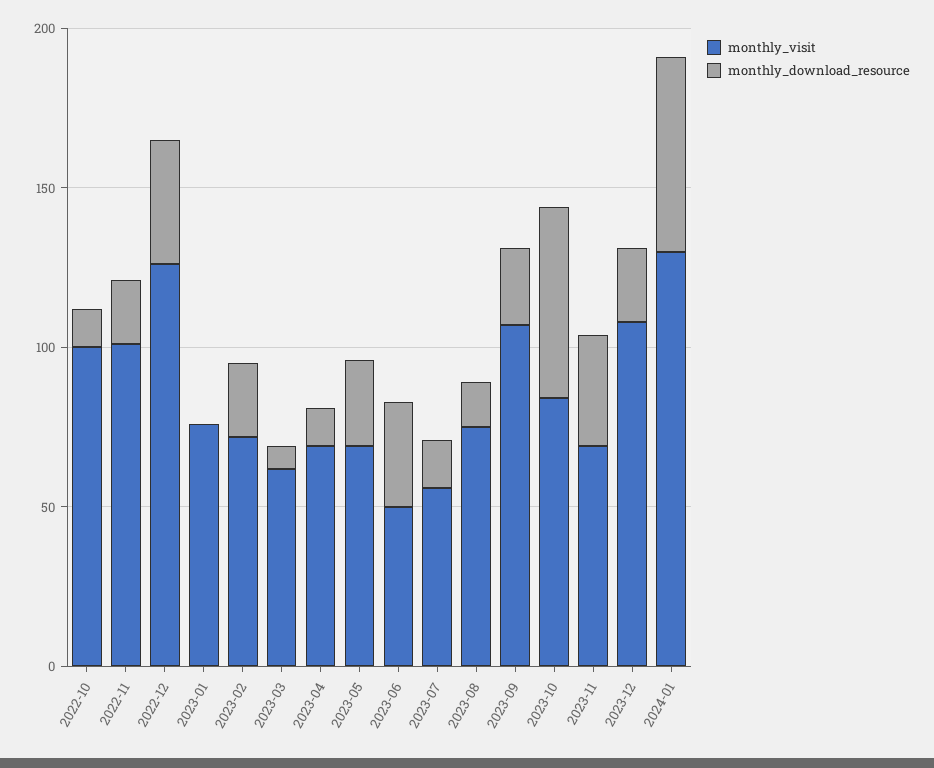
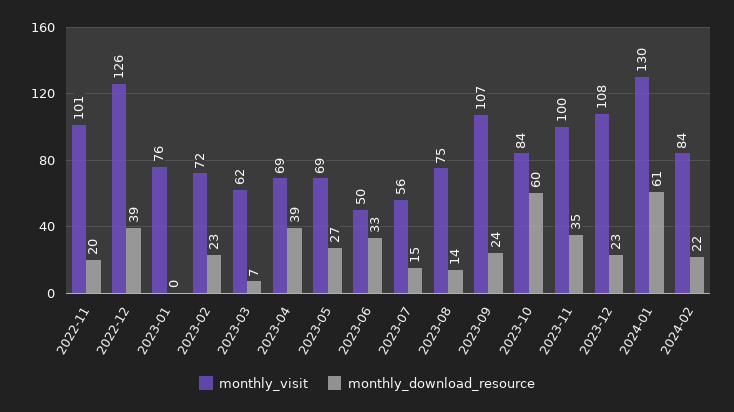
monthly_visit, 2022-10: 100 -> none
monthly_download_resource, 2022-10: 10 -> none
monthly_download_resource, 2023-04: 10 -> 39
monthly_visit, 2023-11: 70 -> 100
monthly_visit, 2024-02: none -> 84
monthly_download_resource, 2024-02: none -> 22

